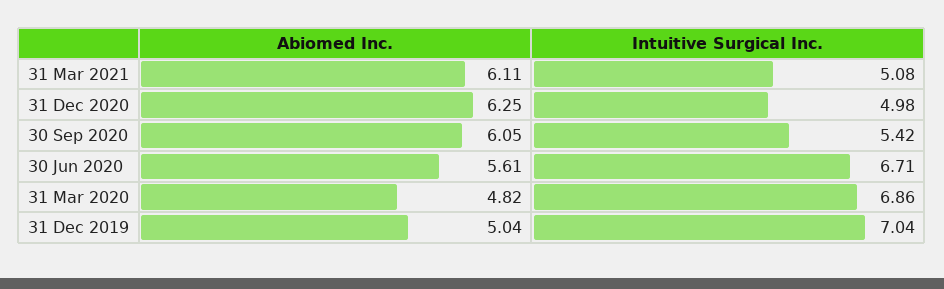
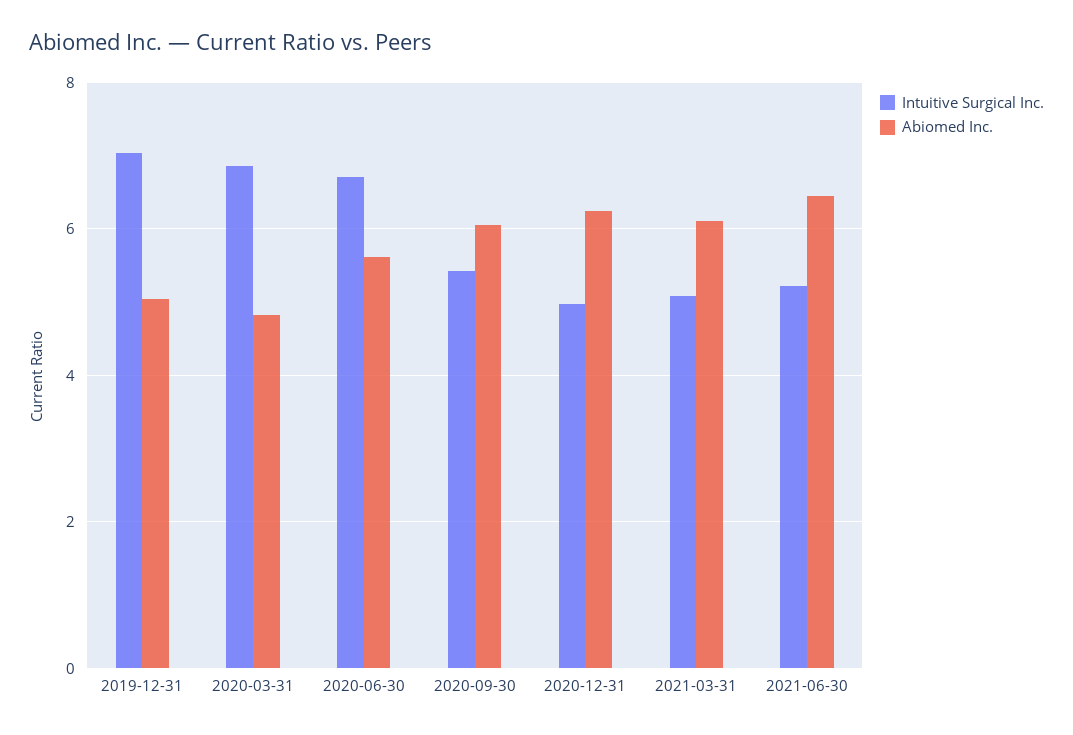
Intuitive Surgical Inc., 2021-06-30: none -> 5.2
Abiomed Inc., 2021-06-30: none -> 6.4

